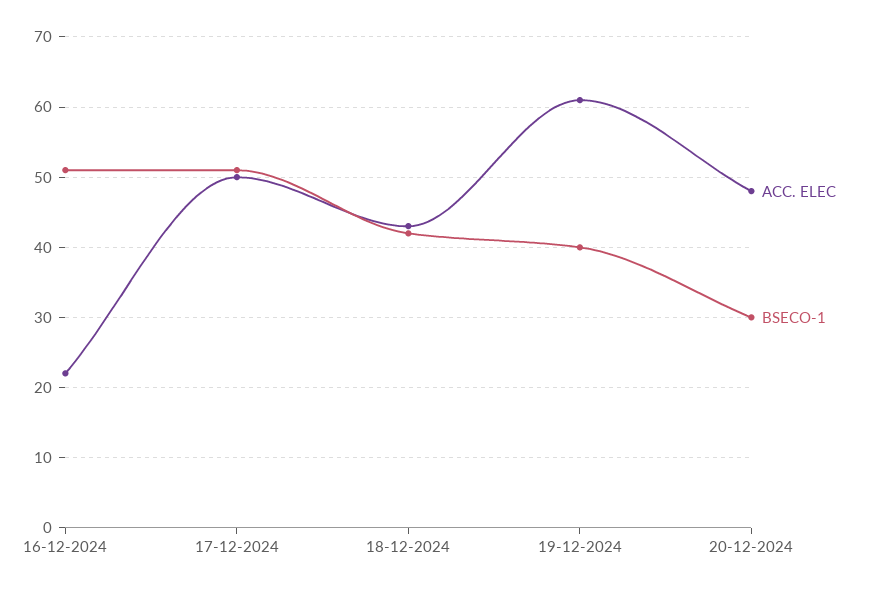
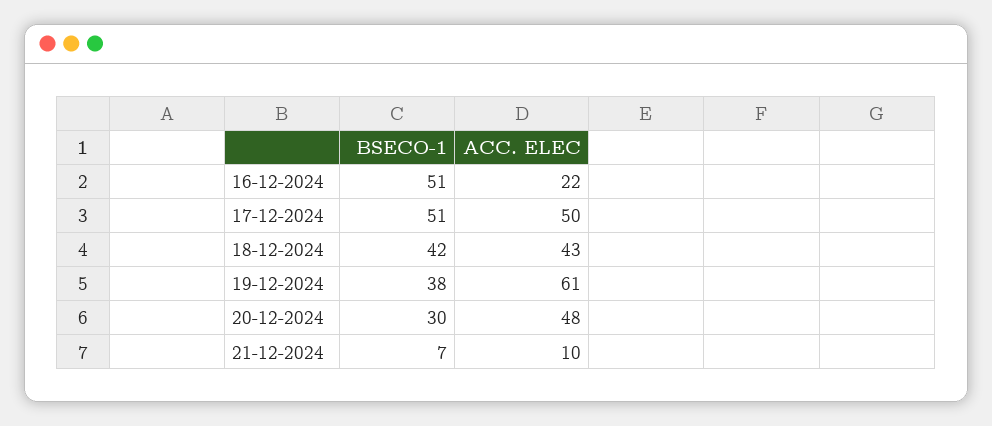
BSECO-1, 19-12-2024: 40 -> 38
BSECO-1, 21-12-2024: none -> 7
ACC. ELEC, 21-12-2024: none -> 10

